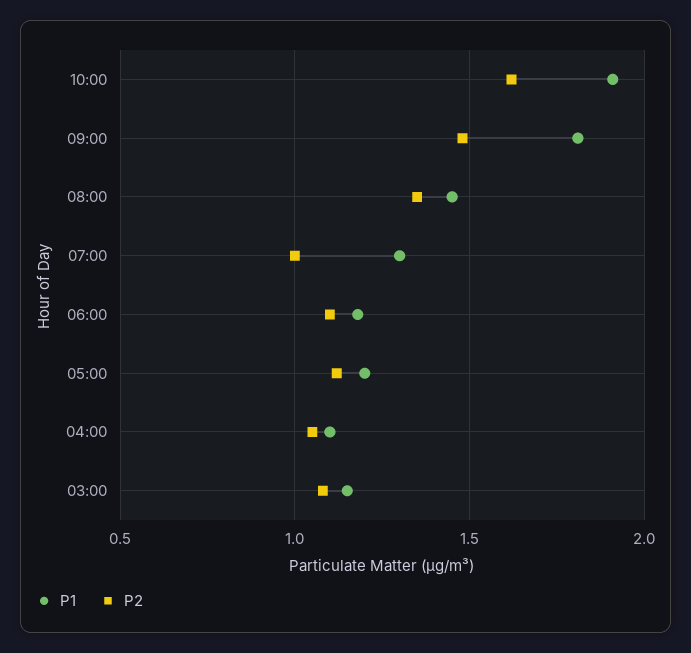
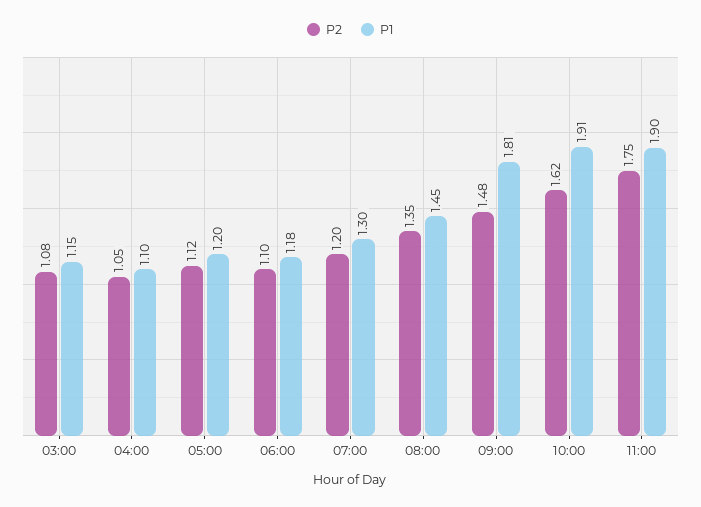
P2, 07:00: 1 -> 1.2
P2, 11:00: none -> 1.75
P1, 11:00: none -> 1.9

